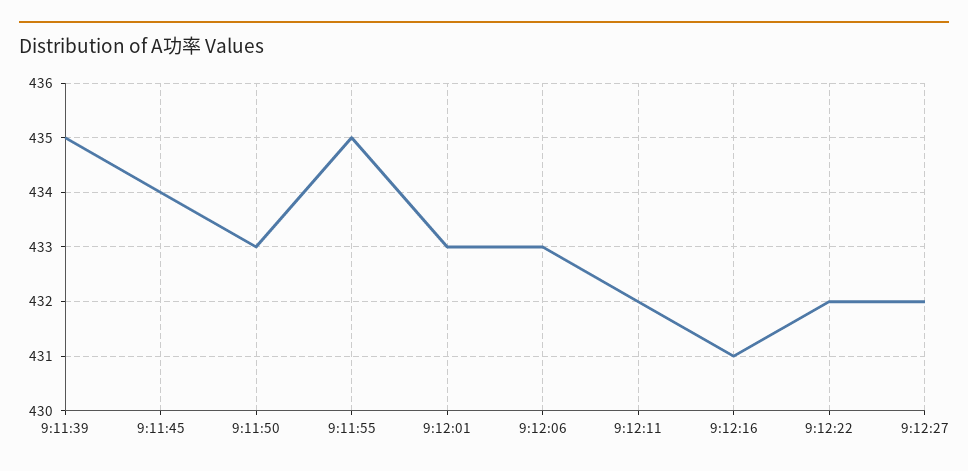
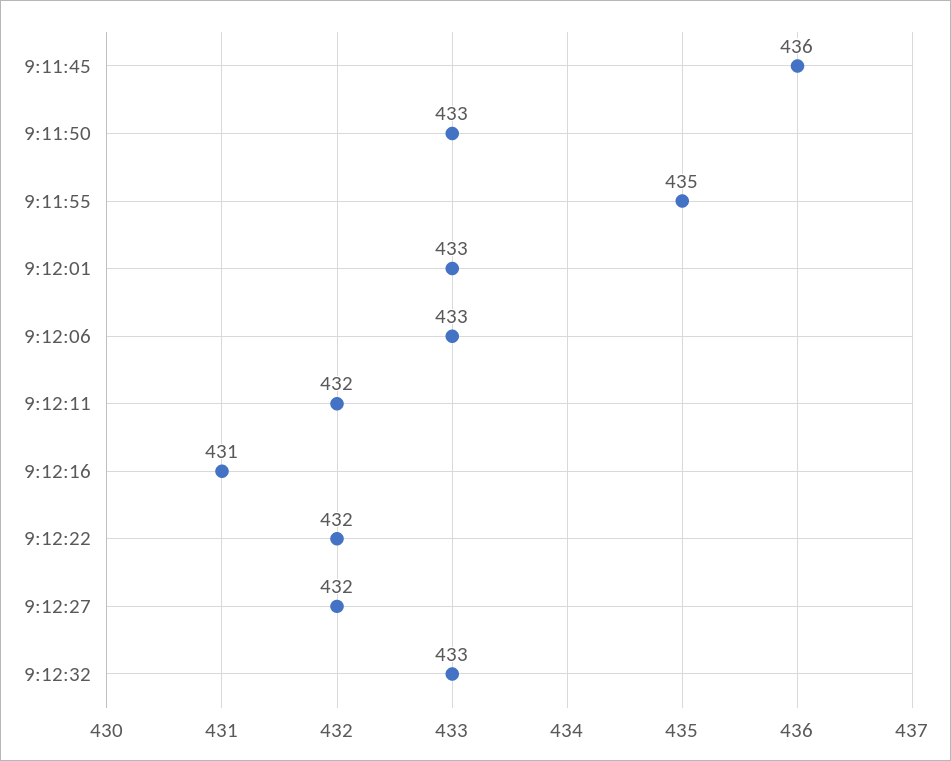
9:11:39: 435 -> none
9:11:45: 434 -> 436
9:12:32: none -> 433

